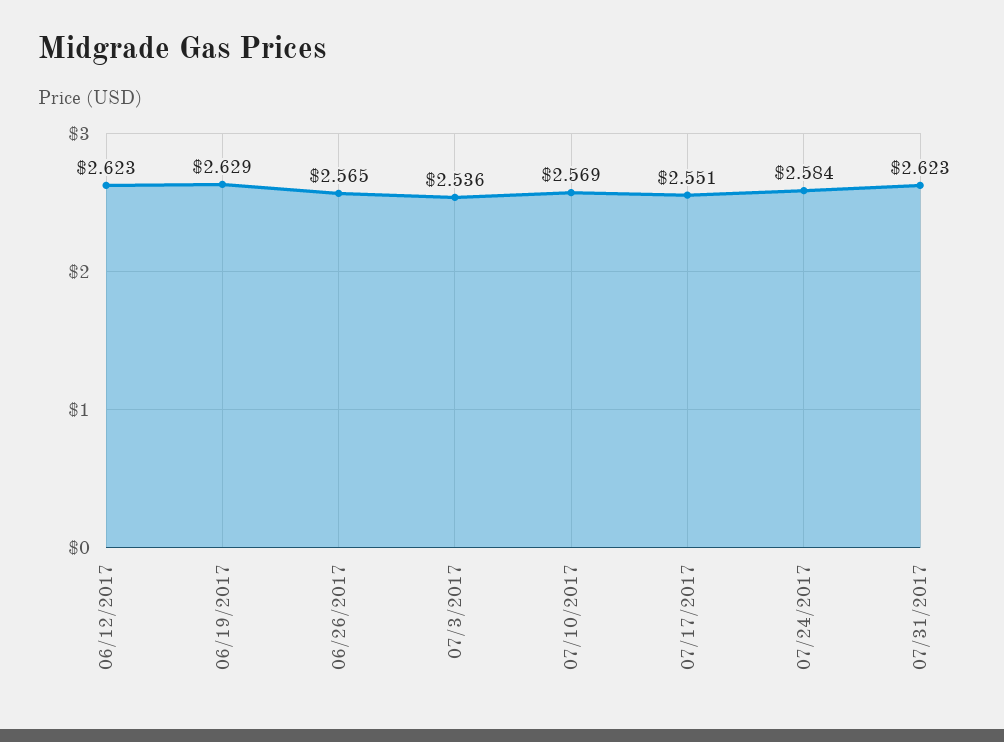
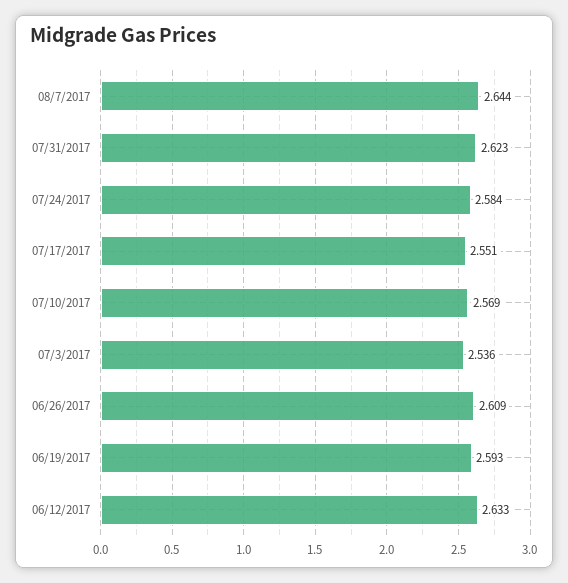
06/12/2017: 2.623 -> 2.633
06/19/2017: 2.629 -> 2.593
06/26/2017: 2.565 -> 2.609
08/7/2017: none -> 2.644

